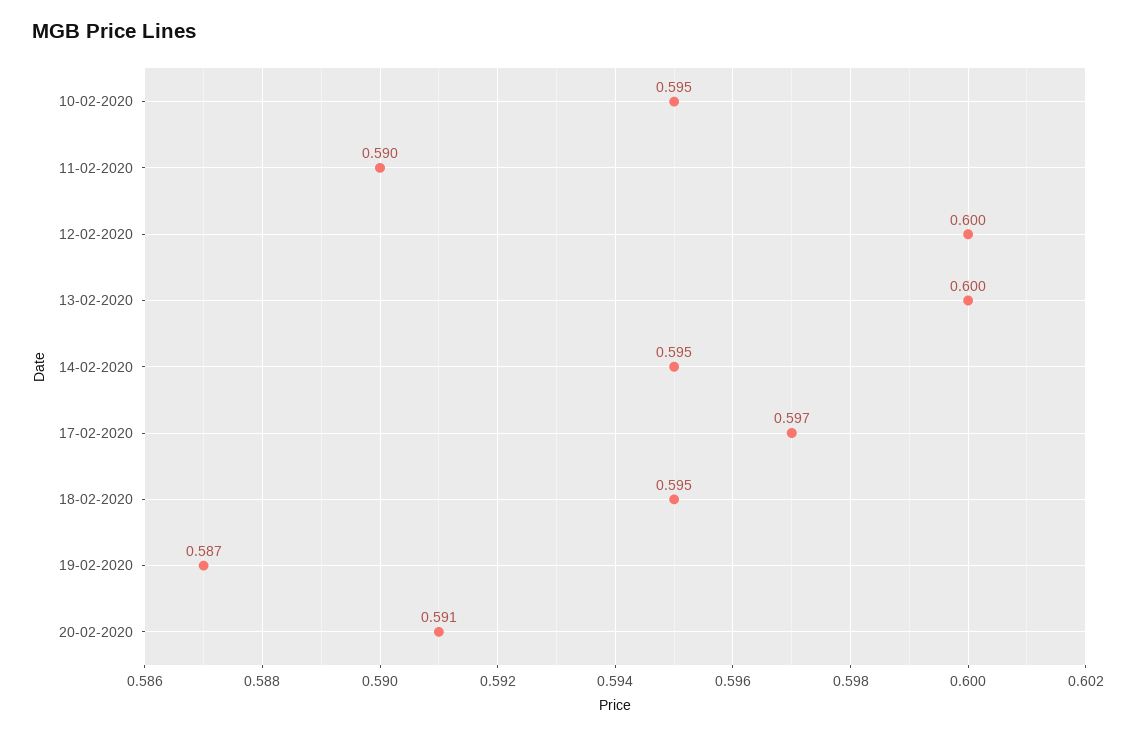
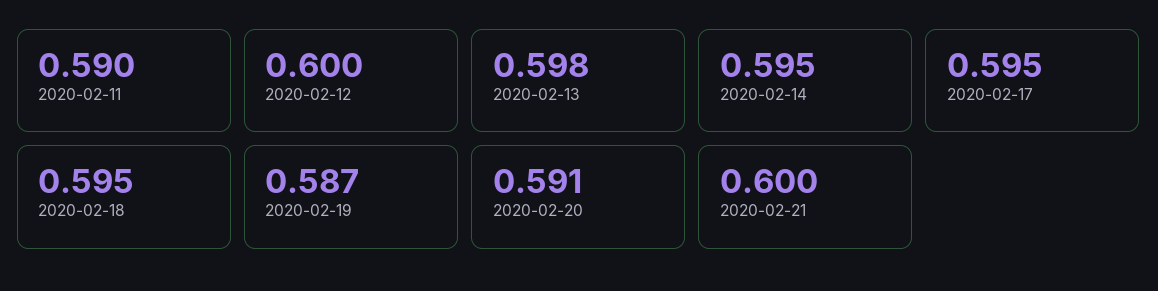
10-02-2020: 0.595 -> none
13-02-2020: 0.6 -> 0.598
17-02-2020: 0.597 -> 0.595
2020-02-21: none -> 0.6

